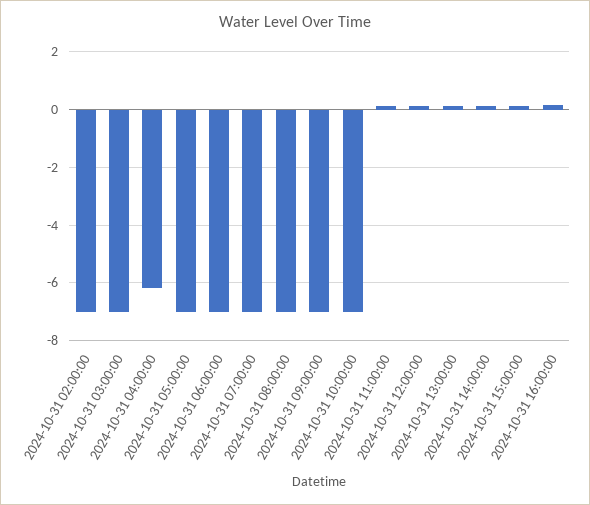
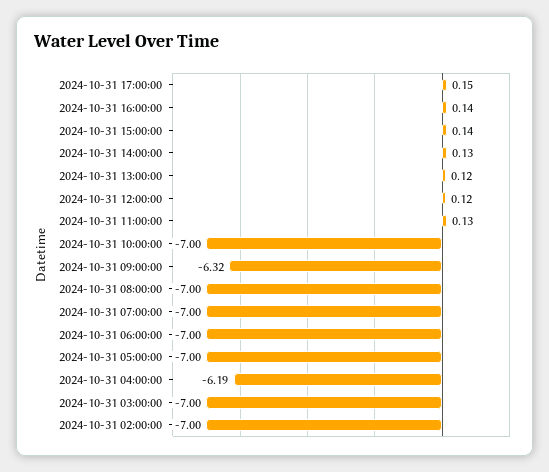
2024-10-31 09:00:00: -7 -> -6.32
2024-10-31 17:00:00: none -> 0.15

